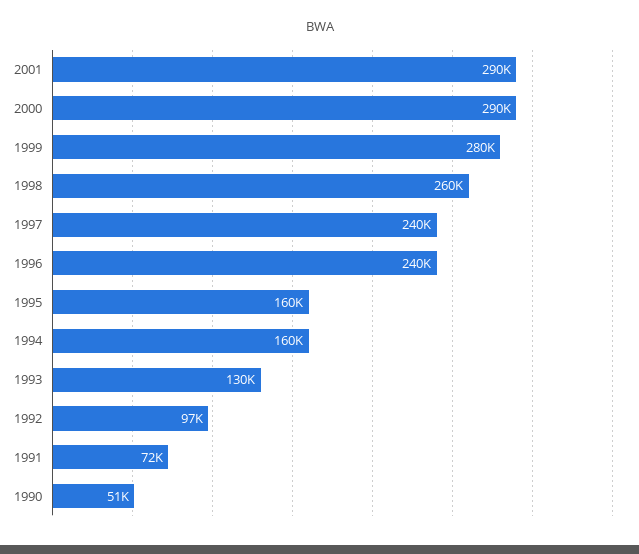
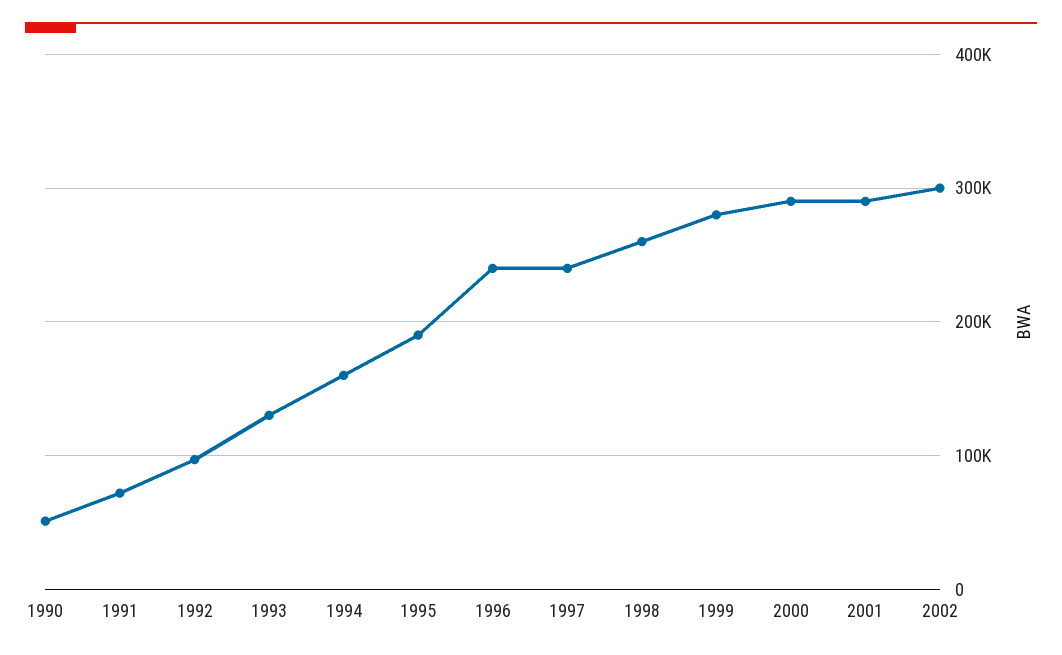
1995: 160000 -> 190000
2002: none -> 300000

